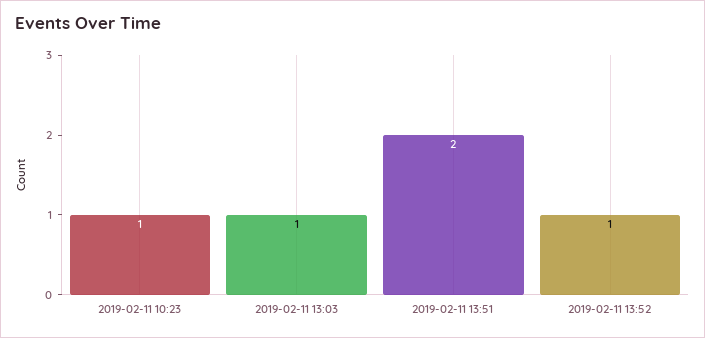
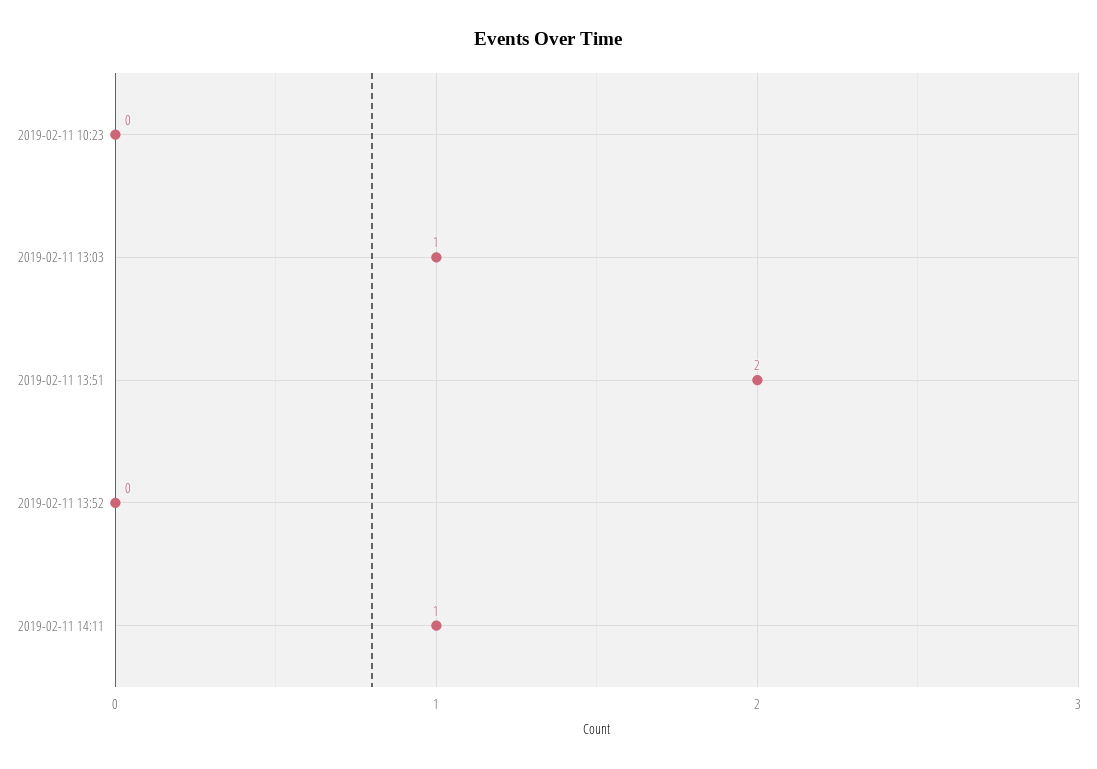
2019-02-11 10:23: 1 -> 0
2019-02-11 13:52: 1 -> 0
2019-02-11 14:11: none -> 1

